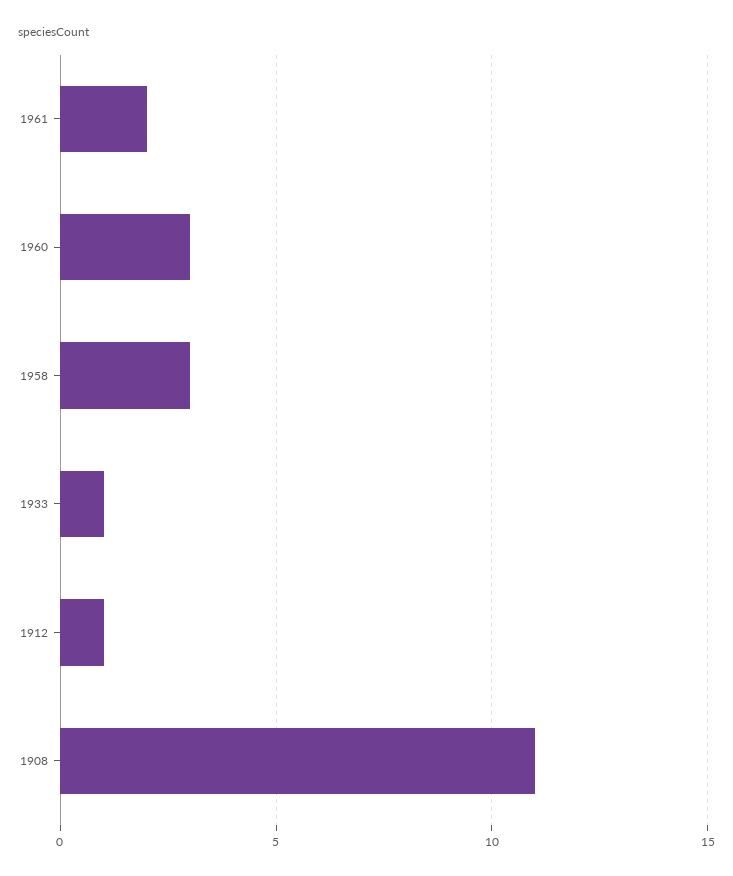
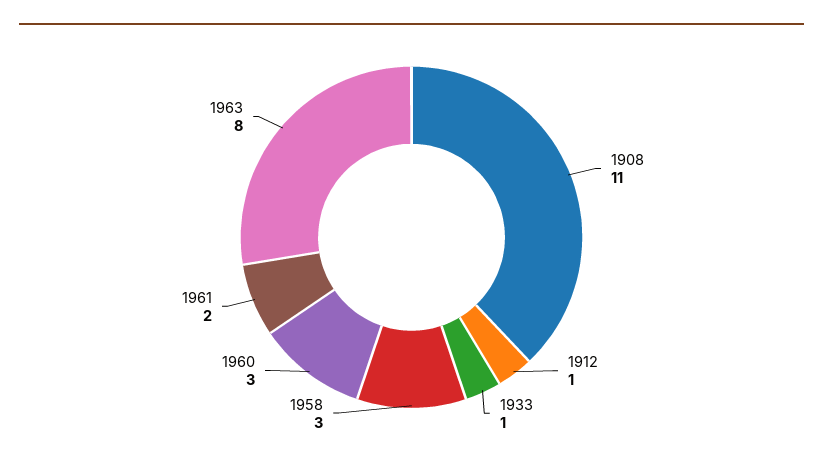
1963: none -> 8

